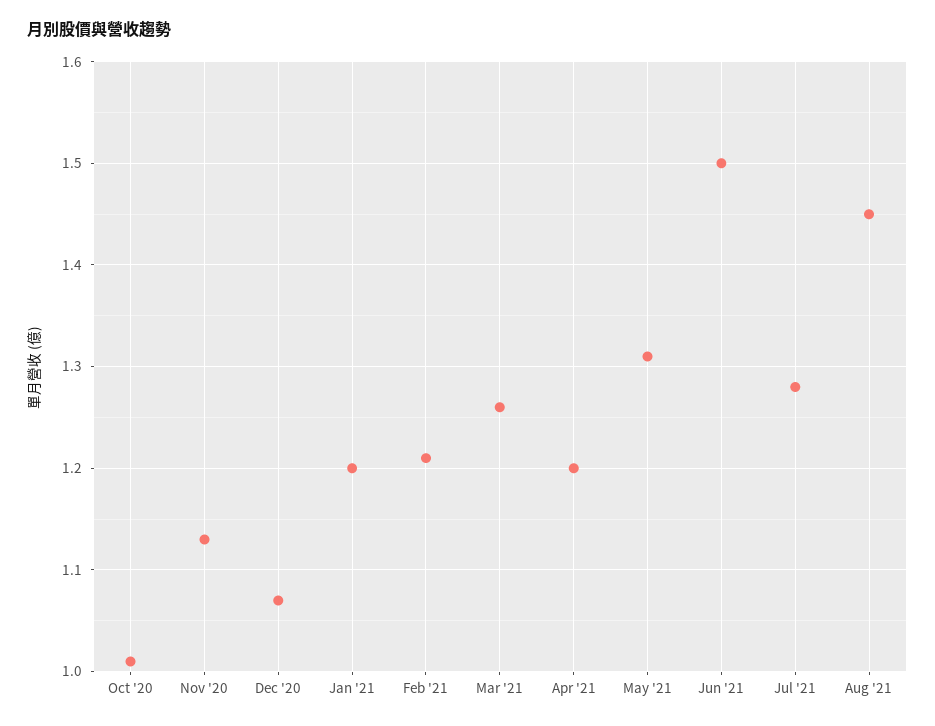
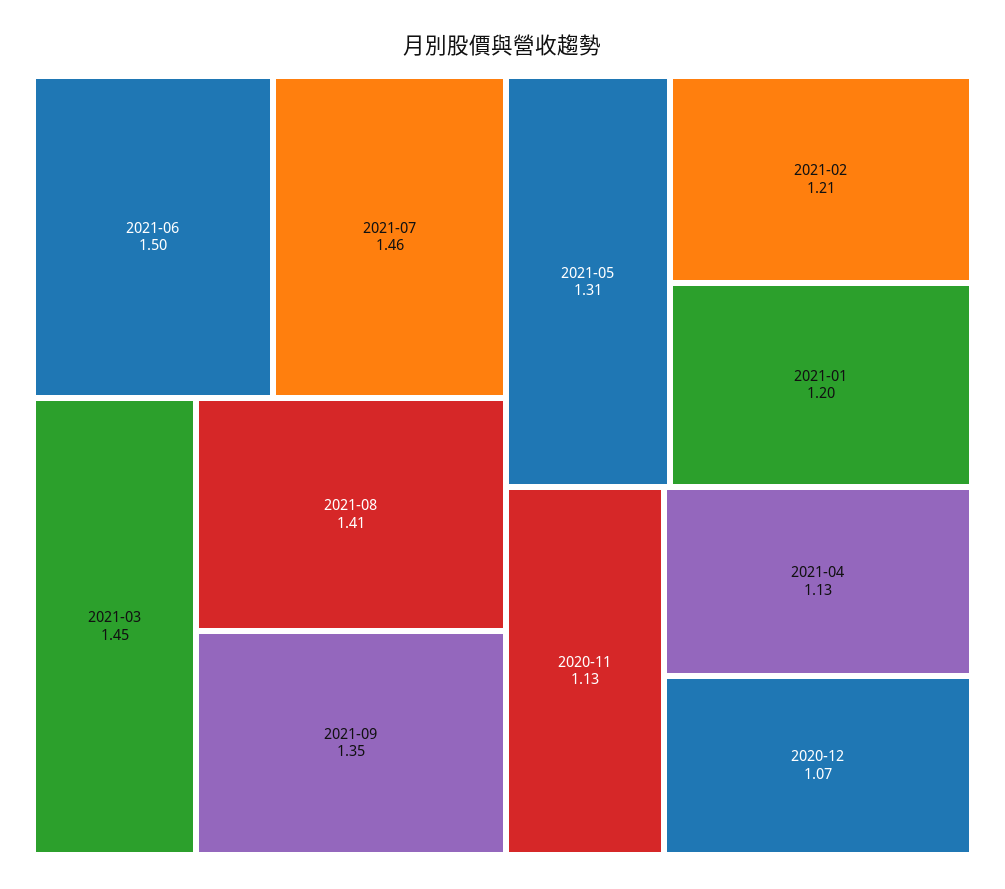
Oct '20: 1.01 -> none
Mar '21: 1.26 -> 1.45
Apr '21: 1.2 -> 1.13
Jul '21: 1.28 -> 1.46
Aug '21: 1.45 -> 1.41
2021-09: none -> 1.35

